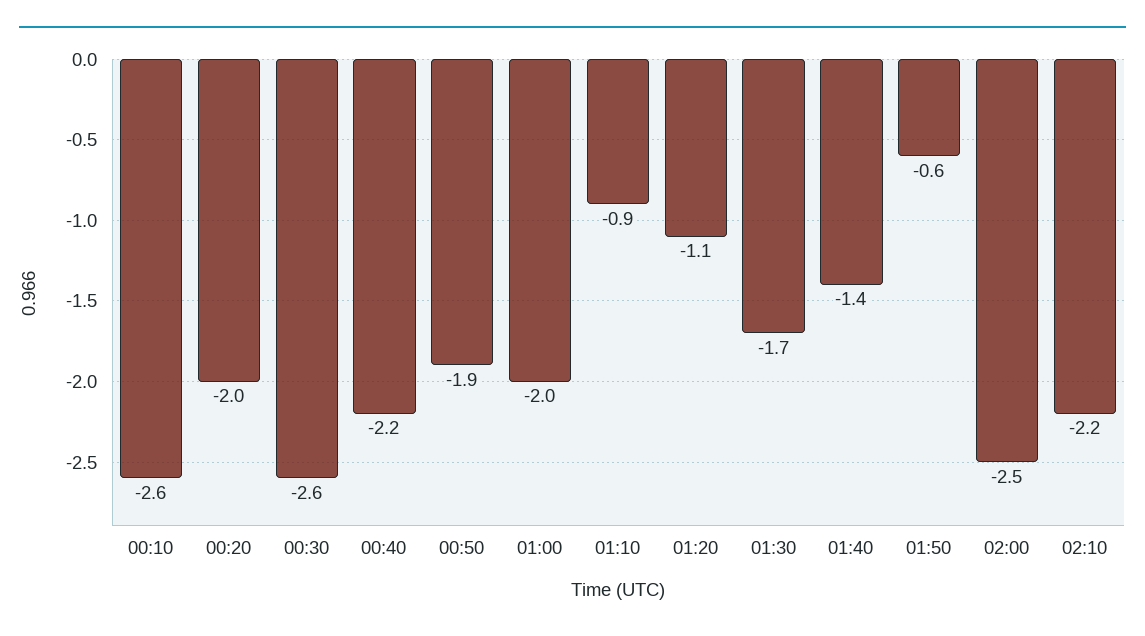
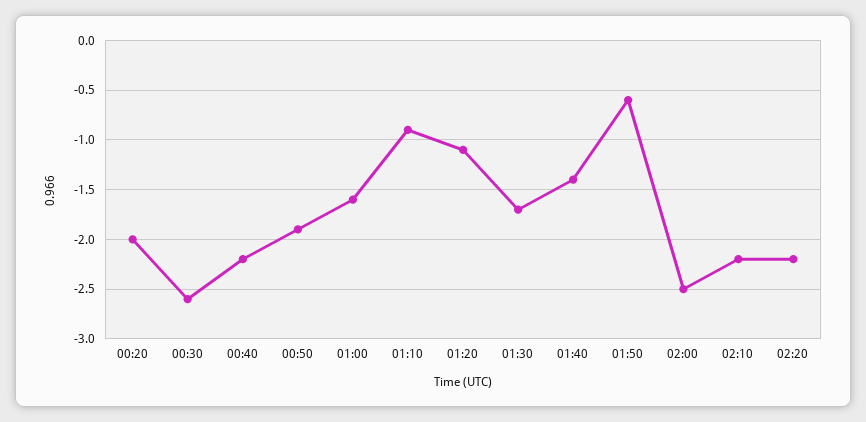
00:10: -2.6 -> none
01:00: -2 -> -1.6
02:20: none -> -2.2

